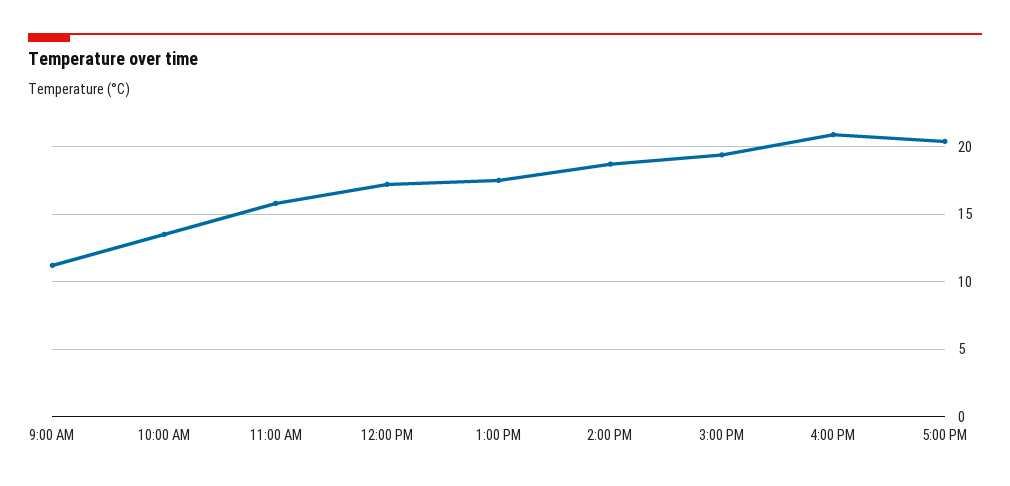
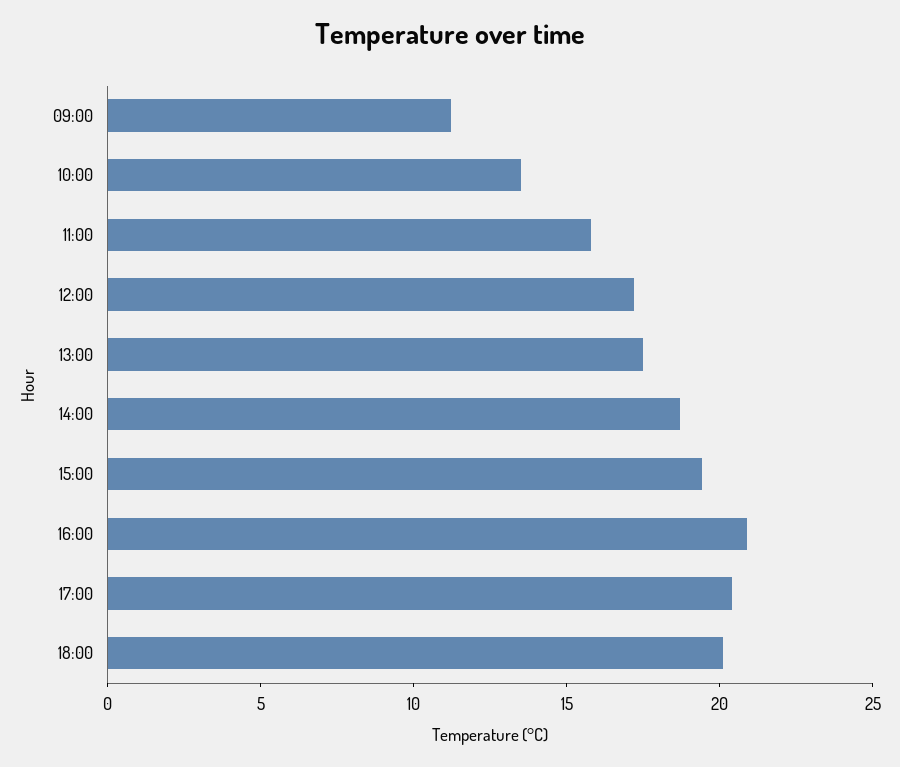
18:00: none -> 20

